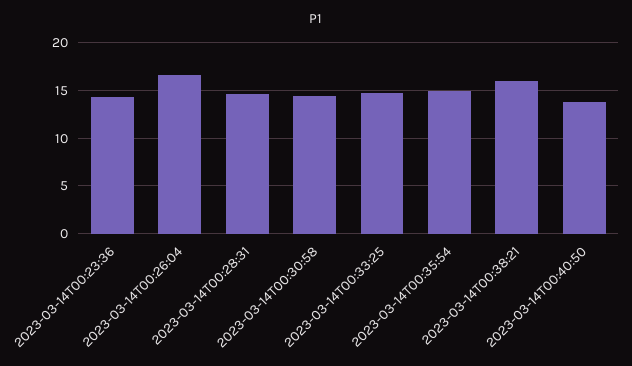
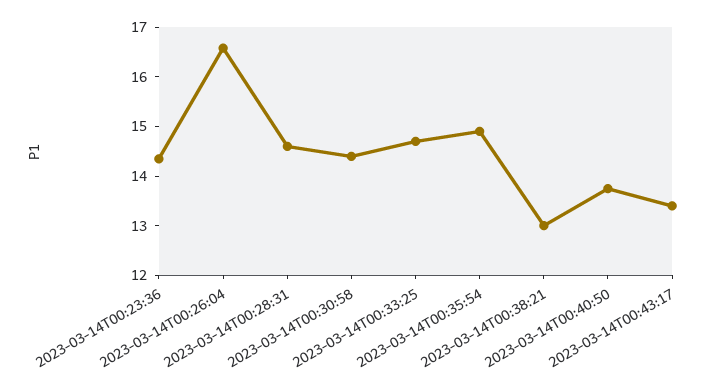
2023-03-14T00:38:21: 16 -> 13
2023-03-14T00:43:17: none -> 13.4

